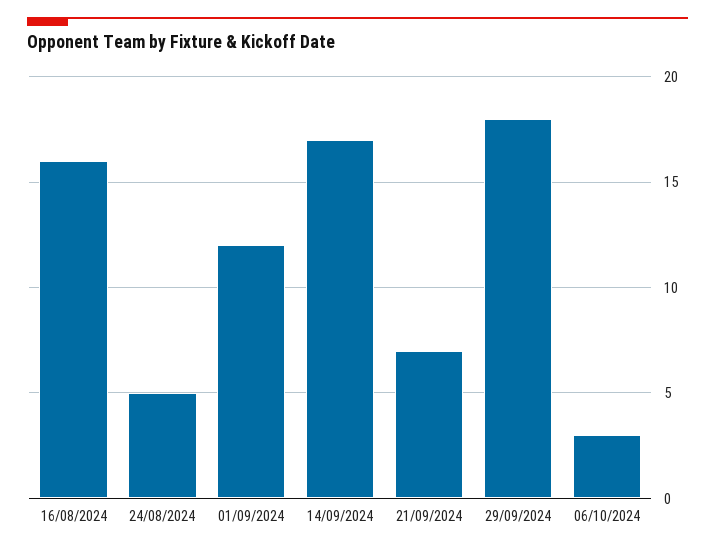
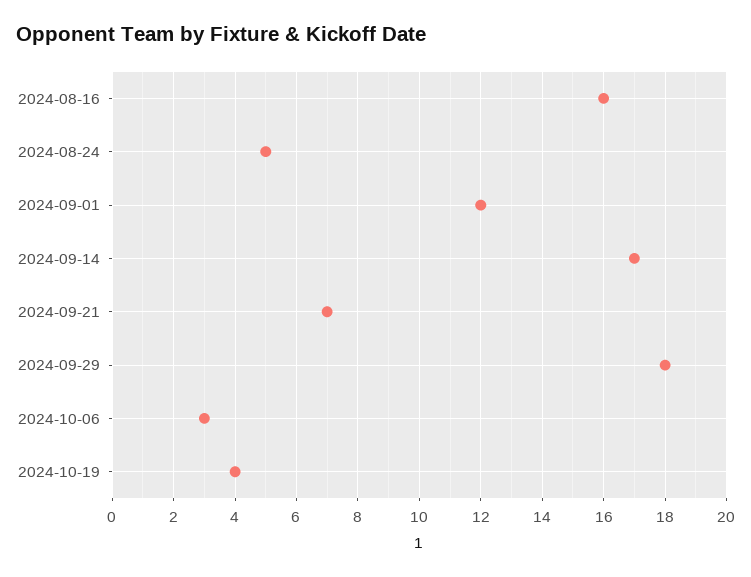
2024-10-19: none -> 4

